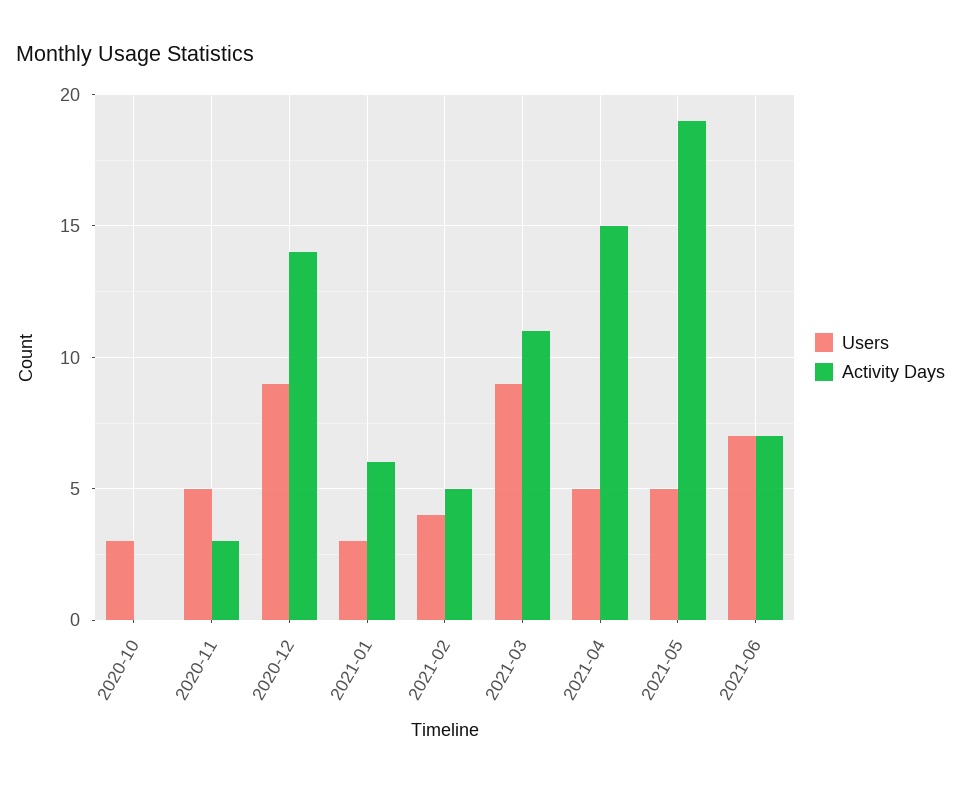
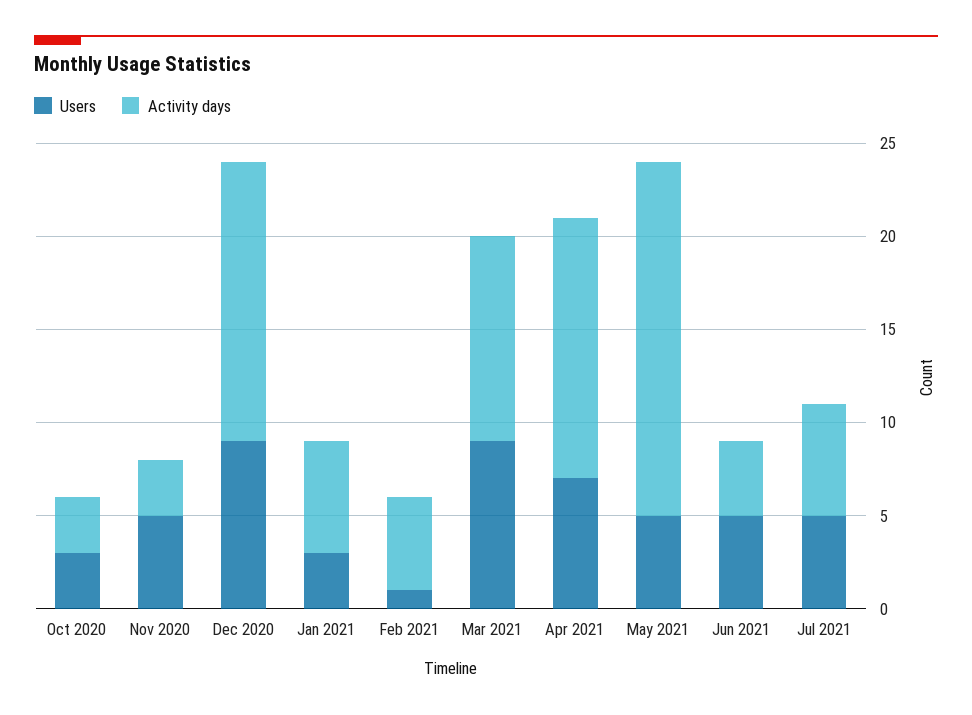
Activity Days, 2020-10: 0 -> 3
Activity Days, 2020-12: 14 -> 15
Users, 2021-02: 4 -> 1
Users, 2021-04: 5 -> 7
Activity Days, 2021-04: 15 -> 14
Users, 2021-06: 7 -> 5
Activity Days, 2021-06: 7 -> 4
Users, Jul 2021: none -> 5
Activity Days, Jul 2021: none -> 6

